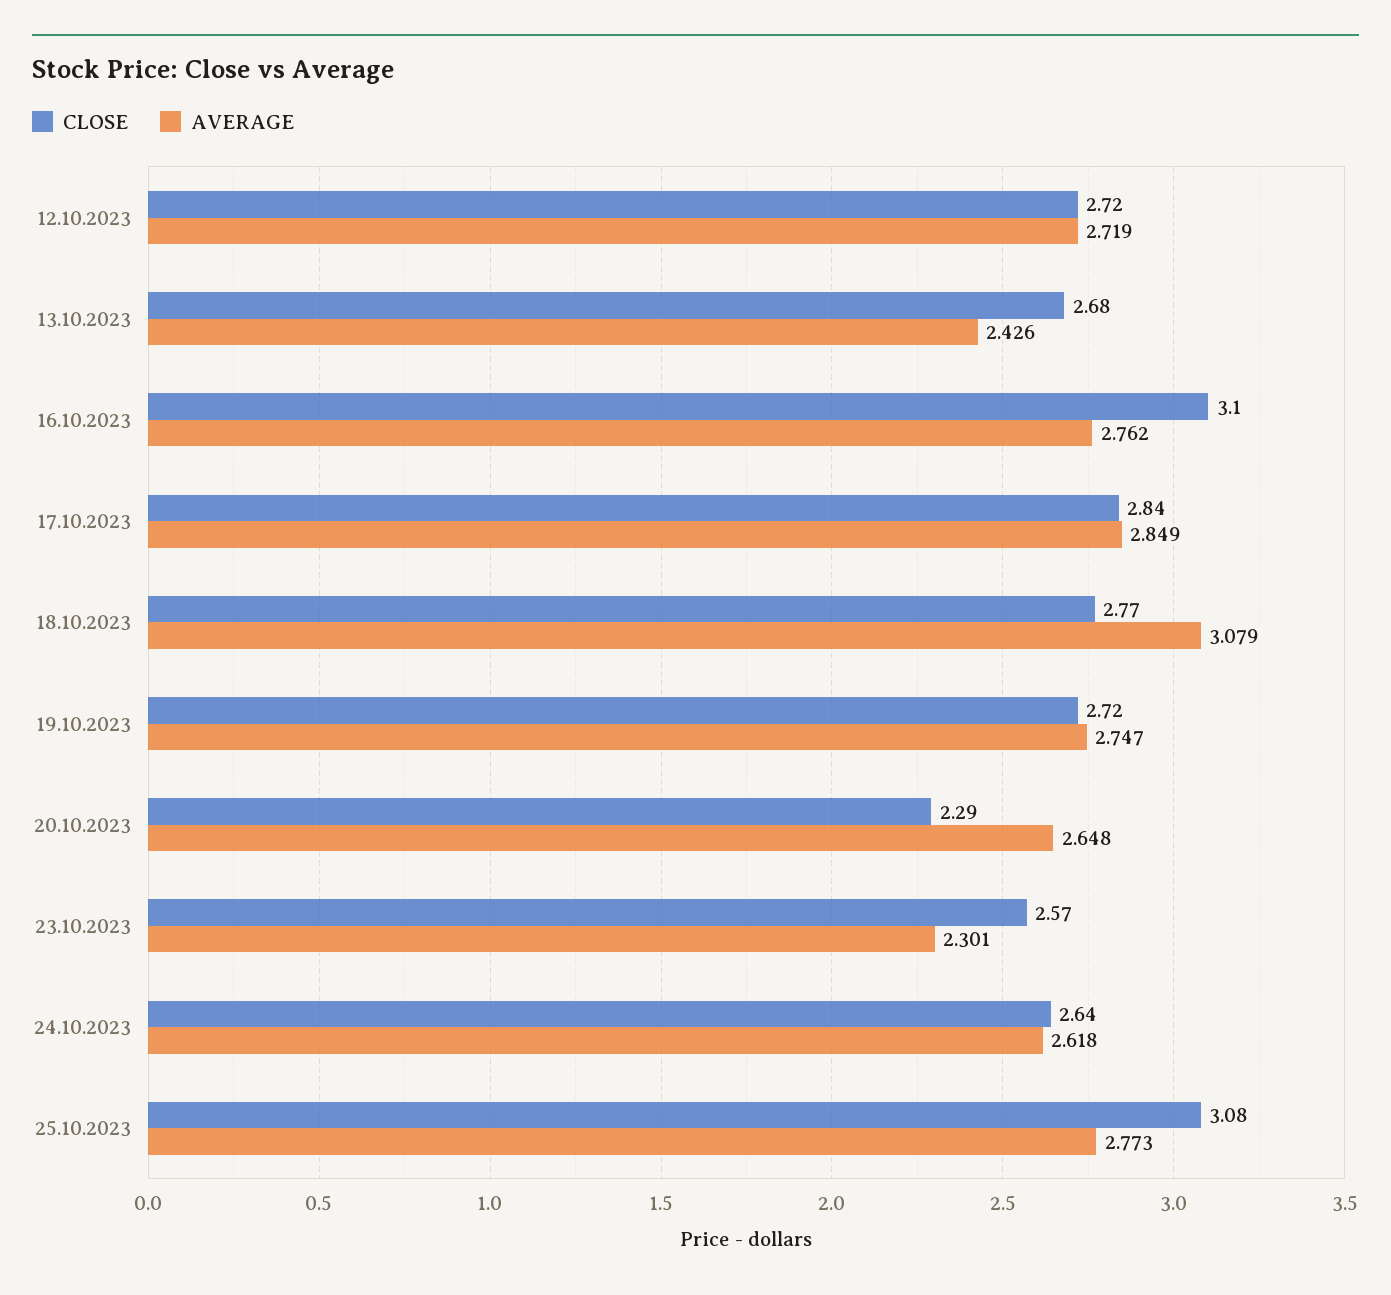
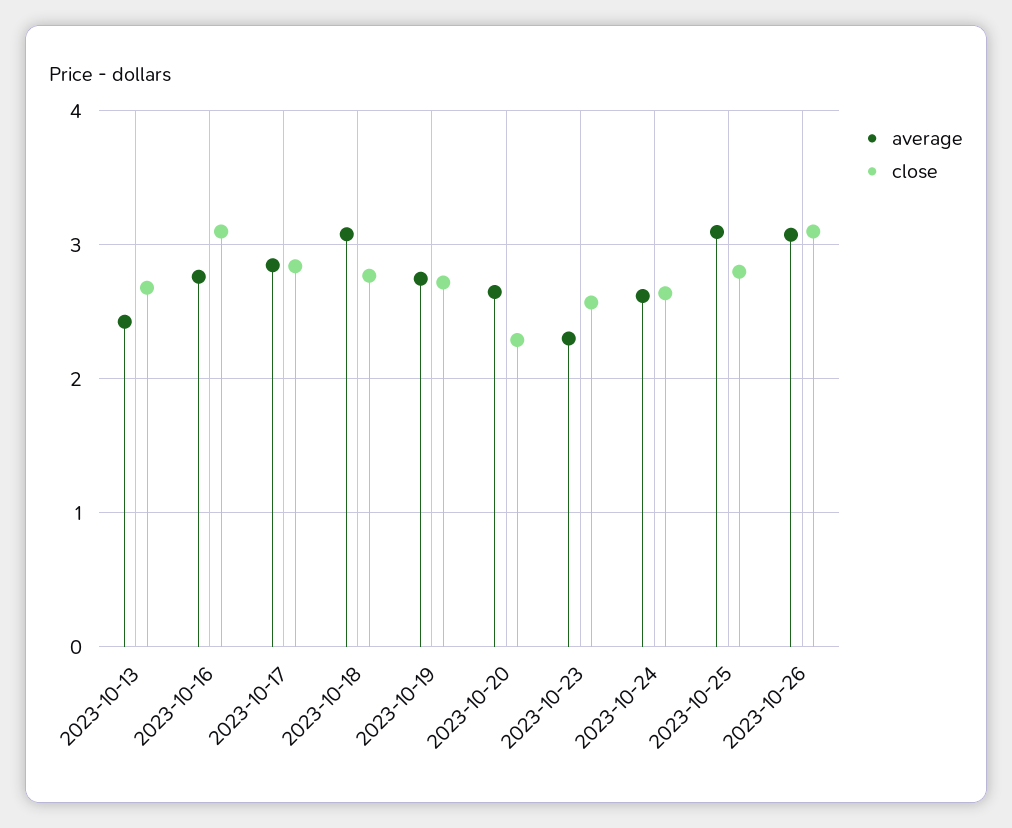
CLOSE, 12.10.2023: 2.72 -> none
AVERAGE, 12.10.2023: 2.719 -> none
CLOSE, 25.10.2023: 3.08 -> 2.8
AVERAGE, 25.10.2023: 2.773 -> 3.1
AVERAGE, 2023-10-26: none -> 3.1
CLOSE, 2023-10-26: none -> 3.1

